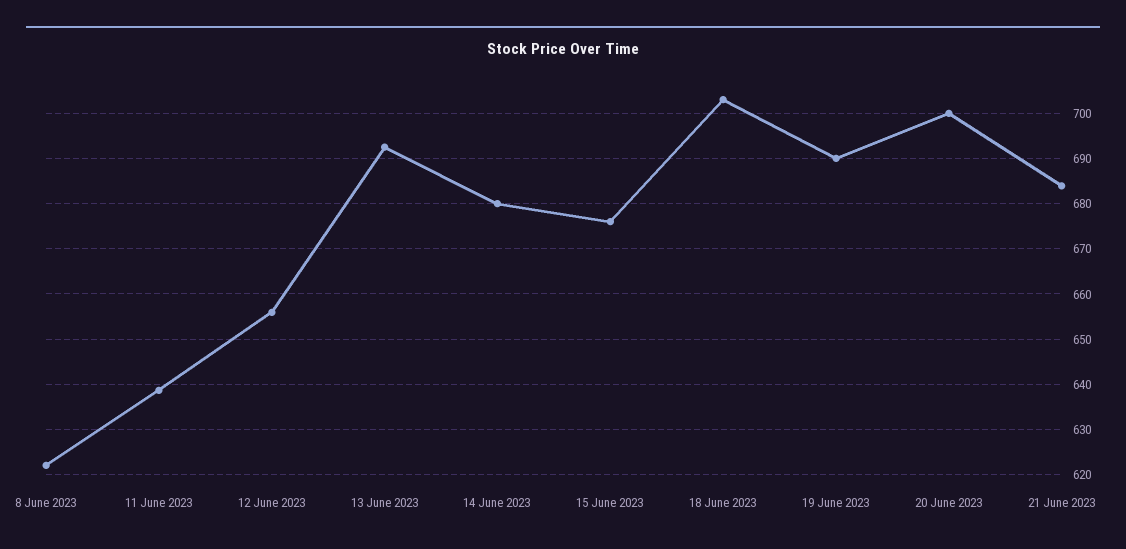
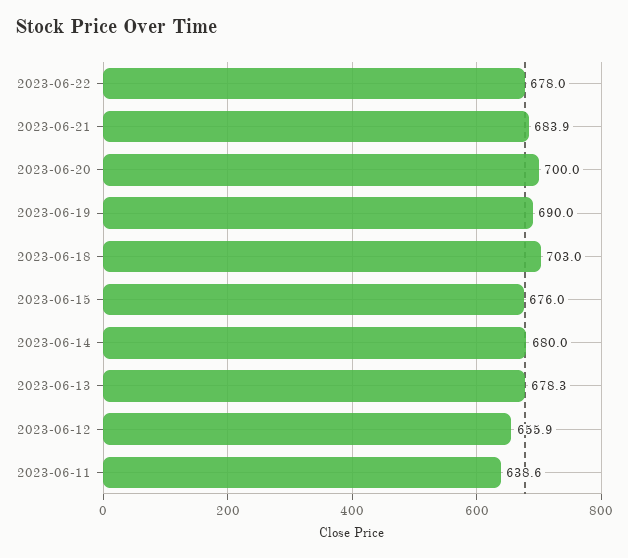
8 June 2023: 622 -> none
13 June 2023: 692 -> 678.3
2023-06-22: none -> 678

